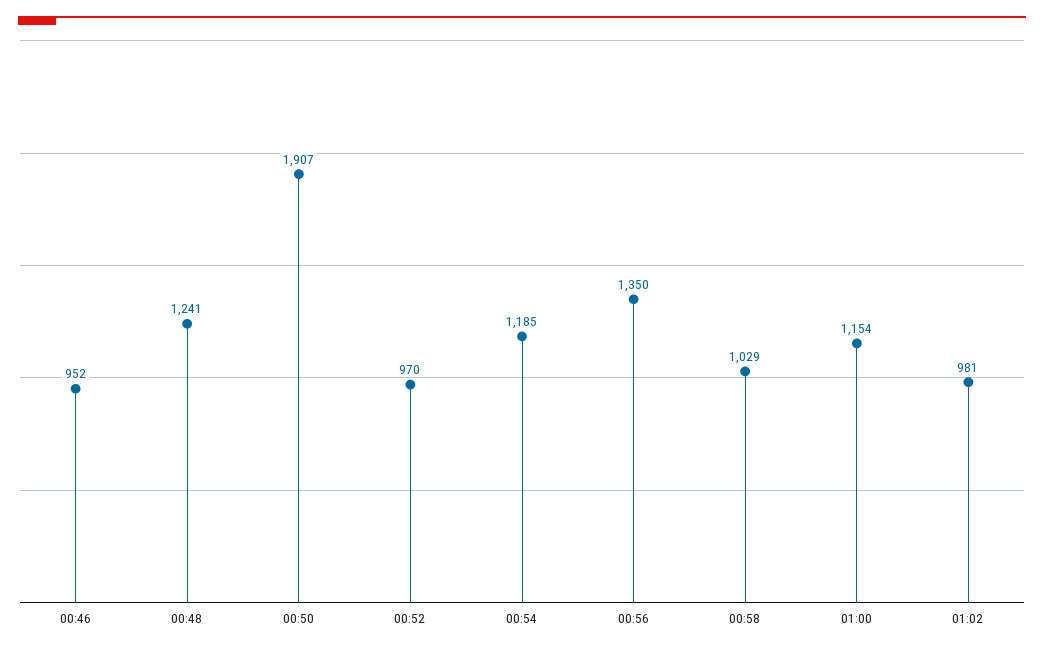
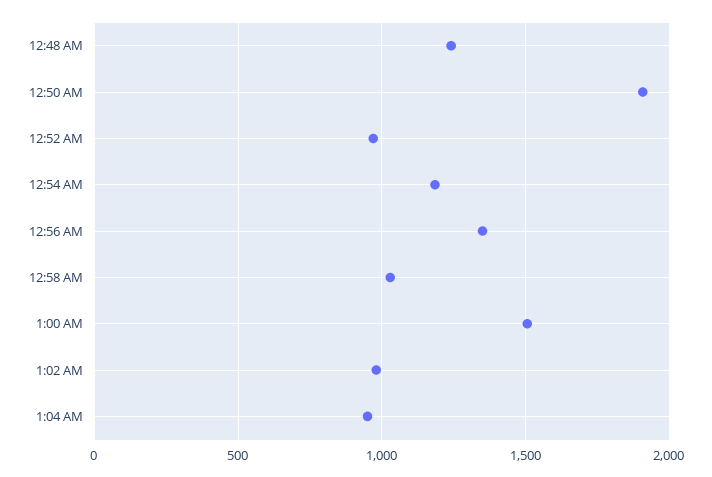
00:46: 952 -> none
01:00: 1154 -> 1500
1:04 AM: none -> 950

